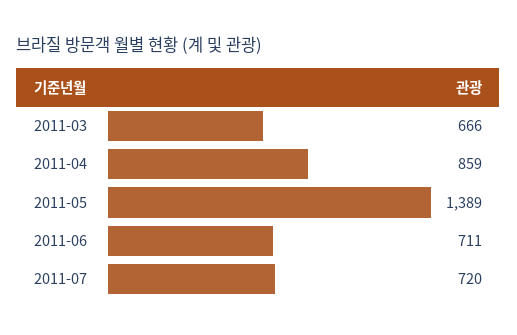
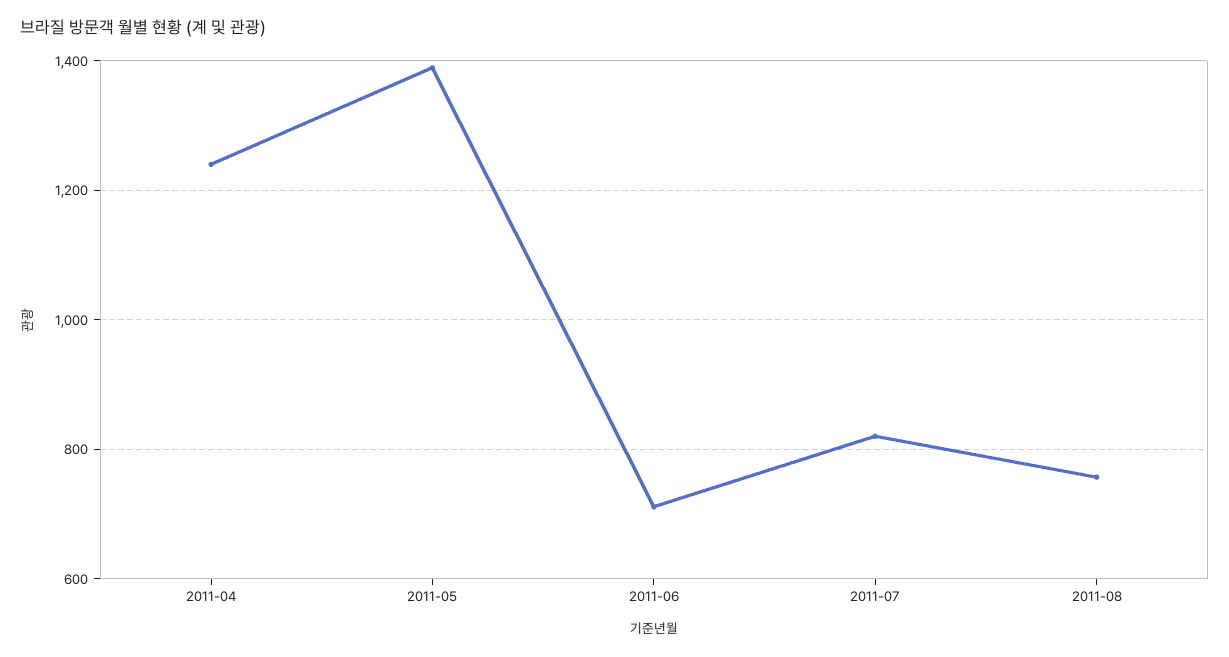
2011-03: 666 -> none
2011-04: 859 -> 1240
2011-07: 720 -> 820
2011-08: none -> 760

